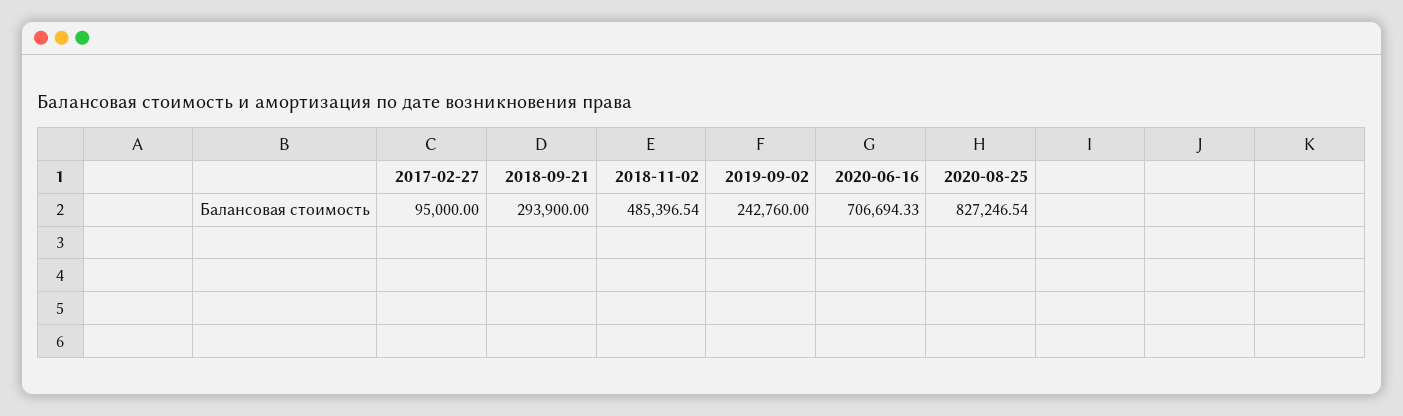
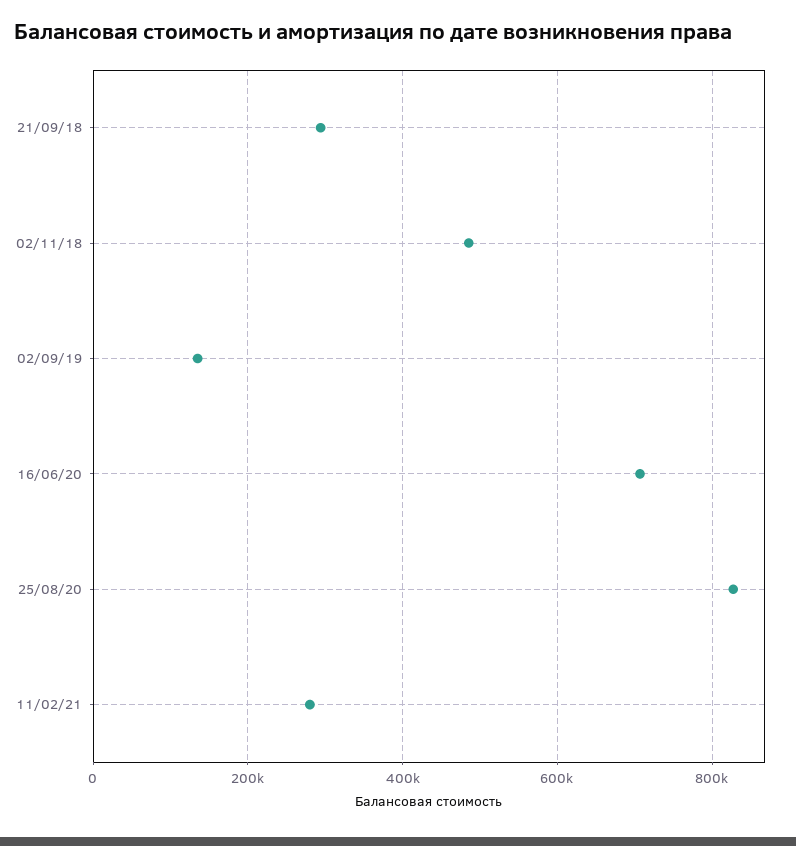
2017-02-27: 95000 -> none
2019-09-02: 242760 -> 140000
11/02/21: none -> 280000

